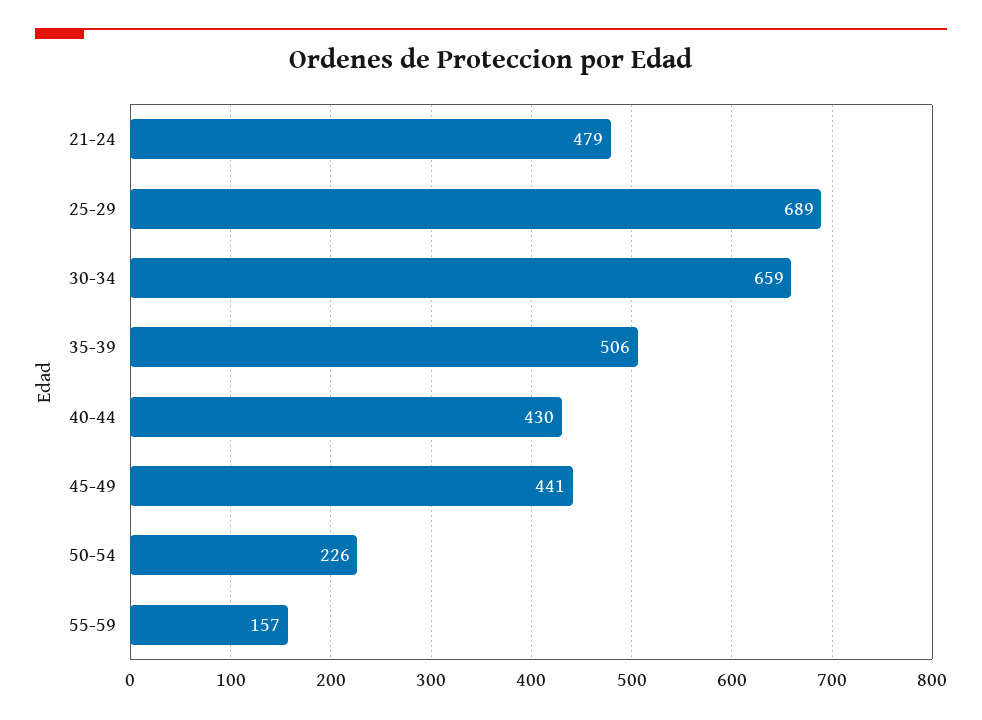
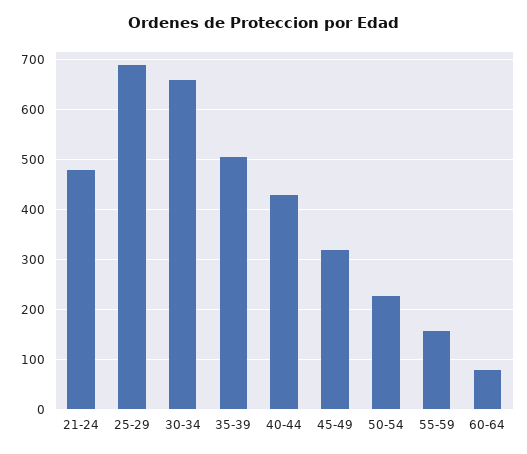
45-49: 441 -> 320
60-64: none -> 80

